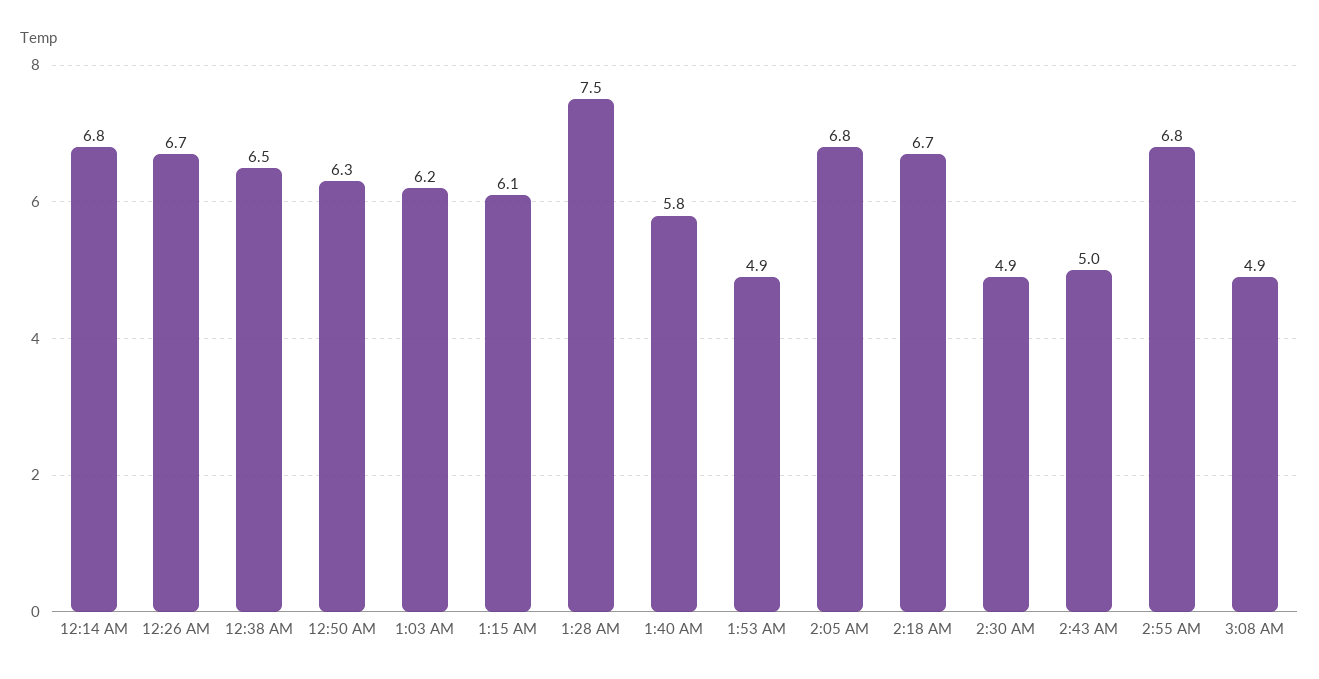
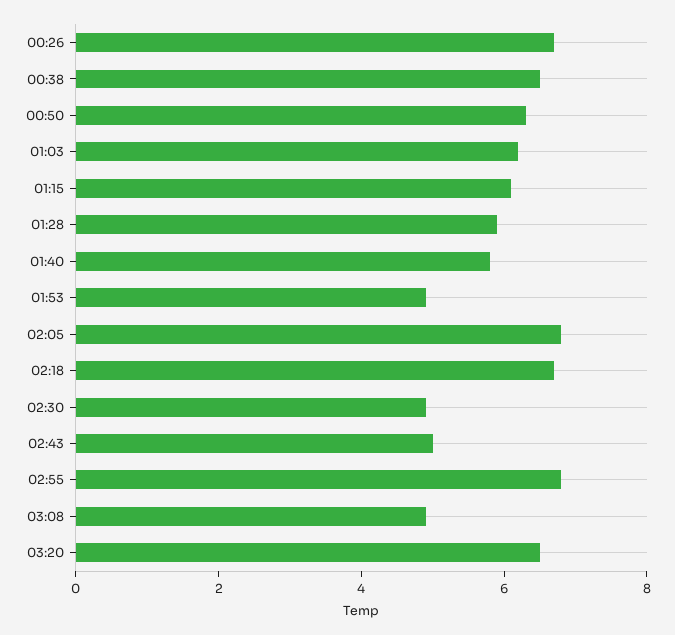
12:14 AM: 6.8 -> none
1:28 AM: 7.5 -> 6
03:20: none -> 6.5

